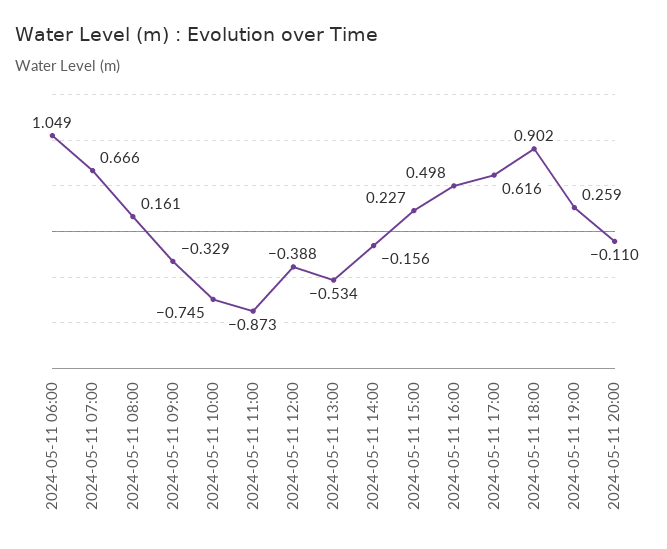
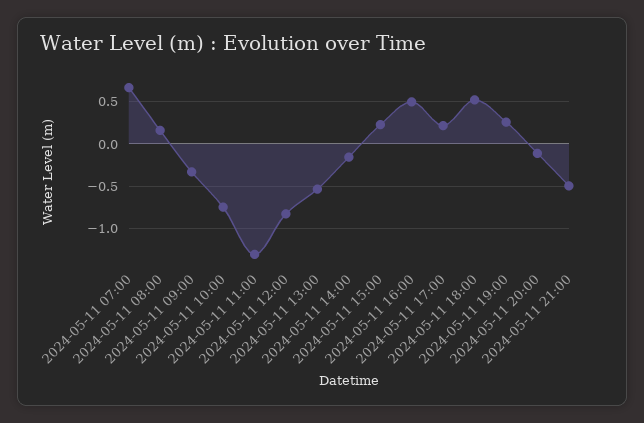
2024-05-11 06:00: 1.049 -> none
2024-05-11 11:00: -0.873 -> -1.3
2024-05-11 12:00: -0.388 -> -0.8
2024-05-11 17:00: 0.616 -> 0.2
2024-05-11 18:00: 0.902 -> 0.5
2024-05-11 21:00: none -> -0.5

